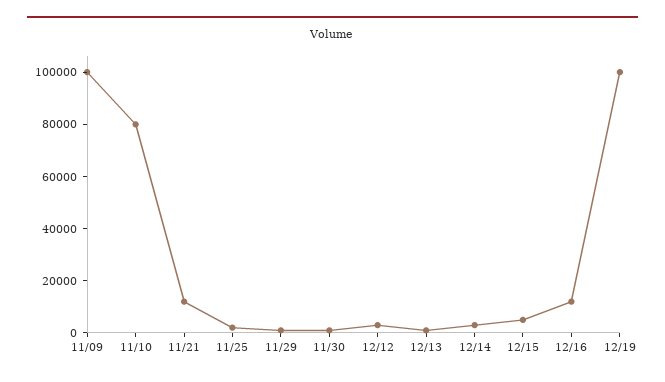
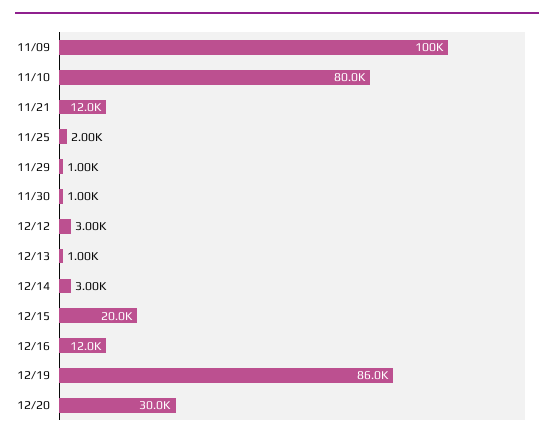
12/15: 5000 -> 20000
12/19: 100000 -> 86000
12/20: none -> 30000

